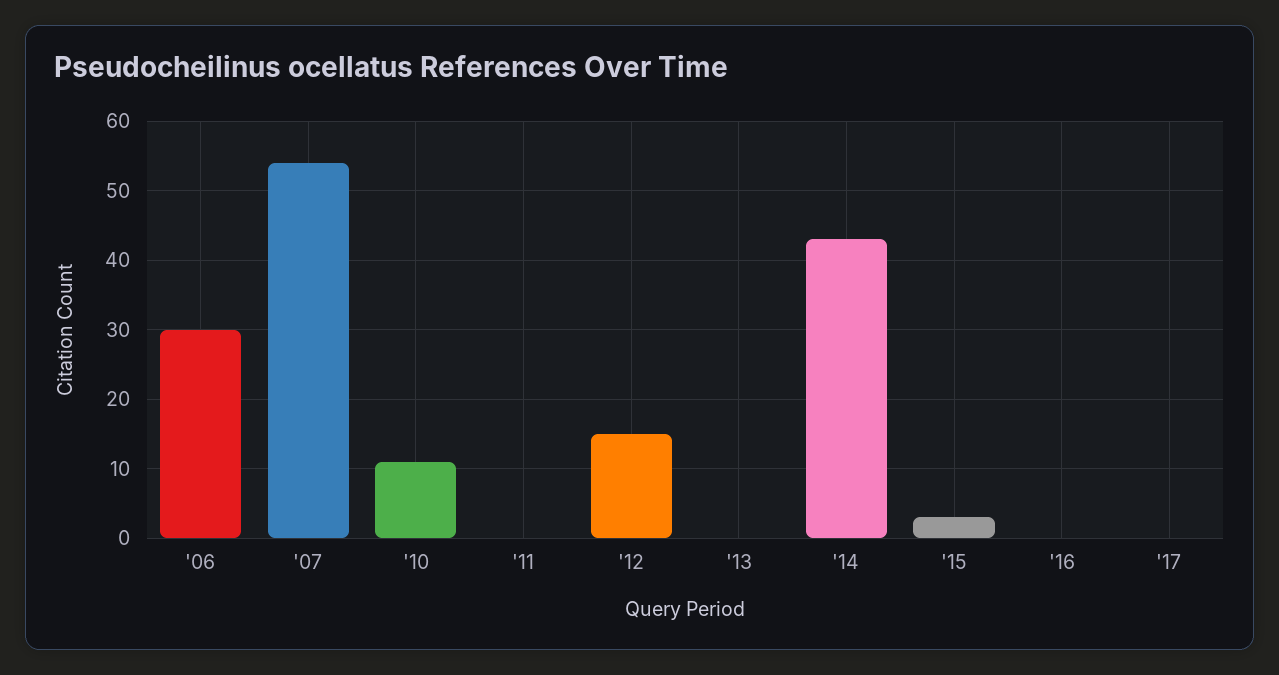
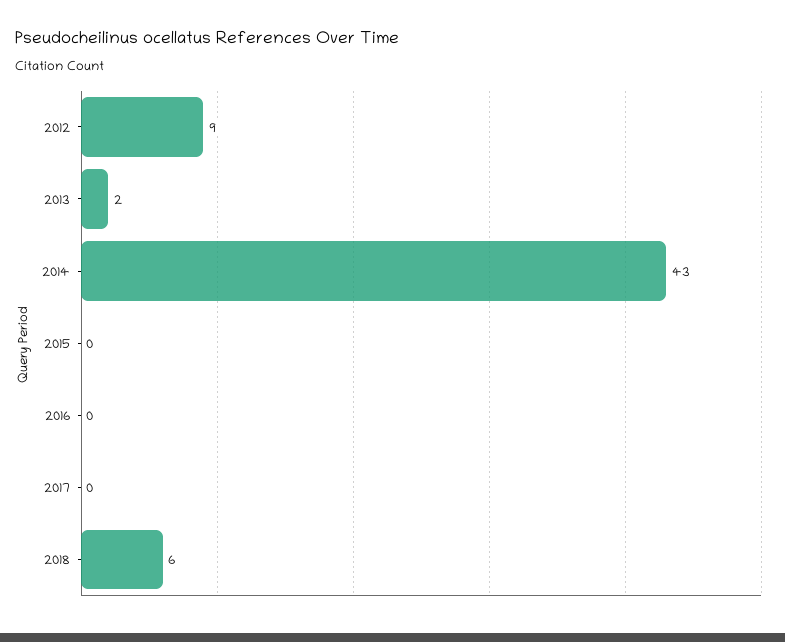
'06: 30 -> none
'07: 54 -> none
'10: 11 -> none
'11: 0 -> none
'12: 15 -> 9
'13: 0 -> 2
'15: 3 -> 0
2018: none -> 6

